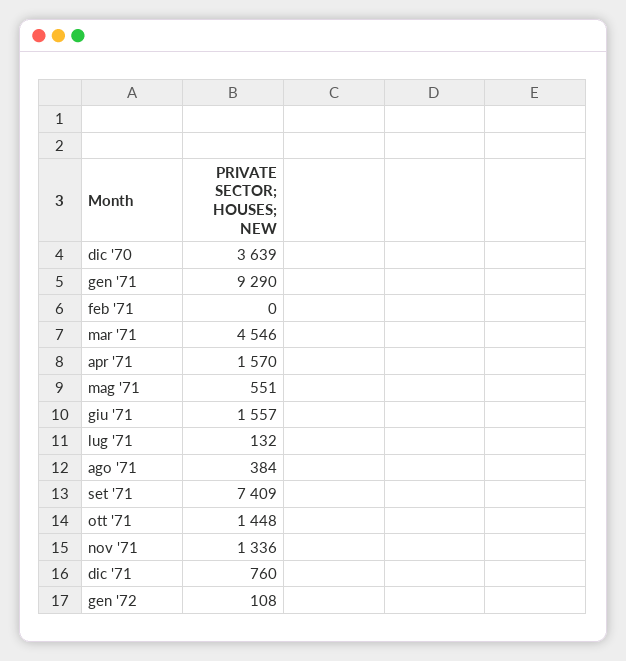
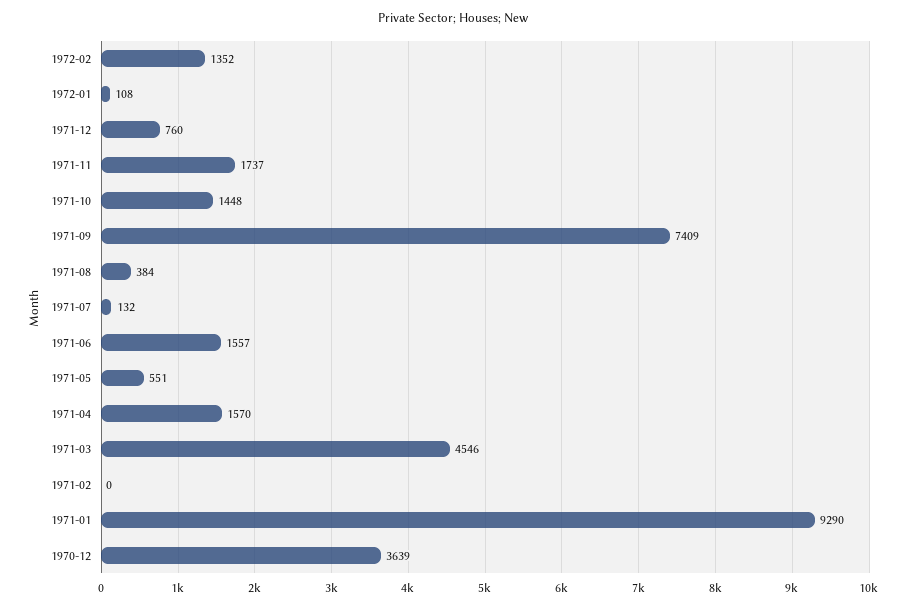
nov '71: 1336 -> 1737
1972-02: none -> 1352

